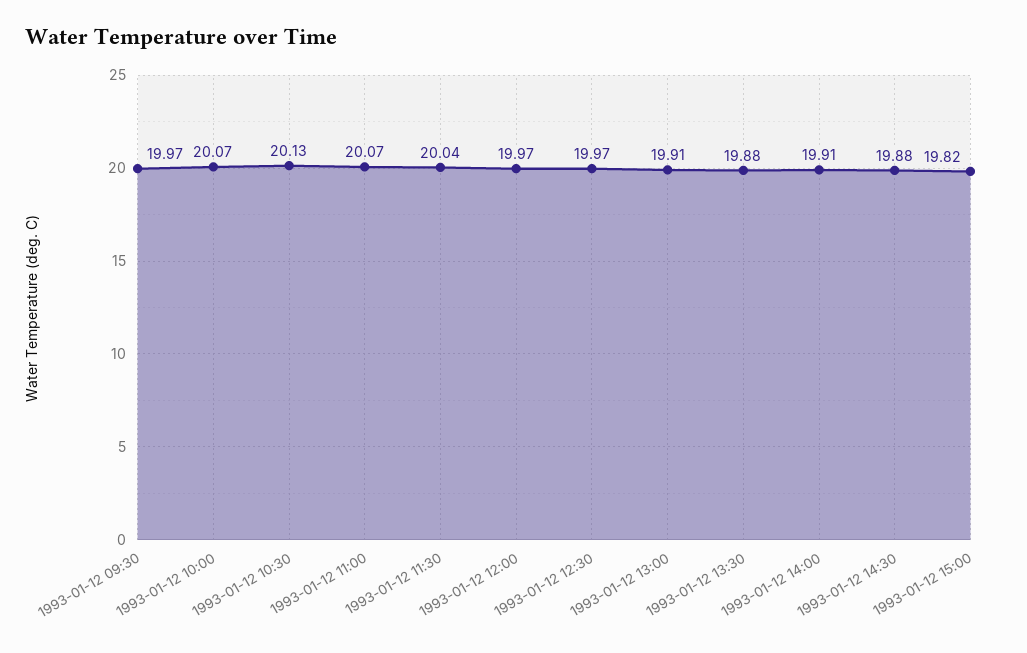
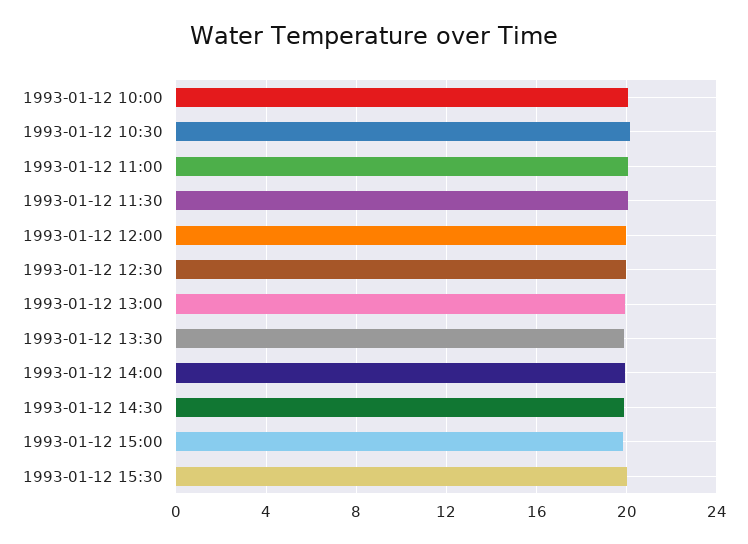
1993-01-12 09:30: 19.97 -> none
1993-01-12 15:30: none -> 20

